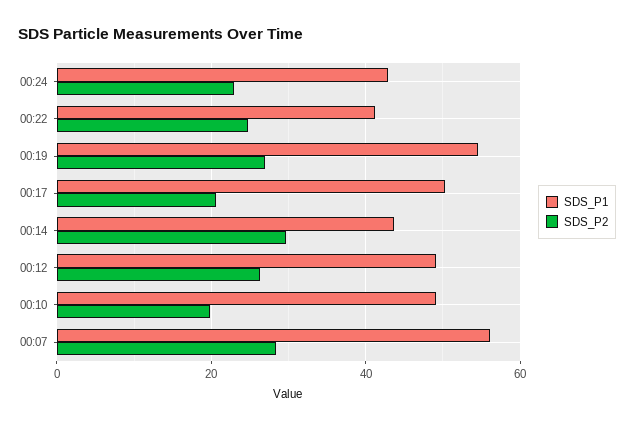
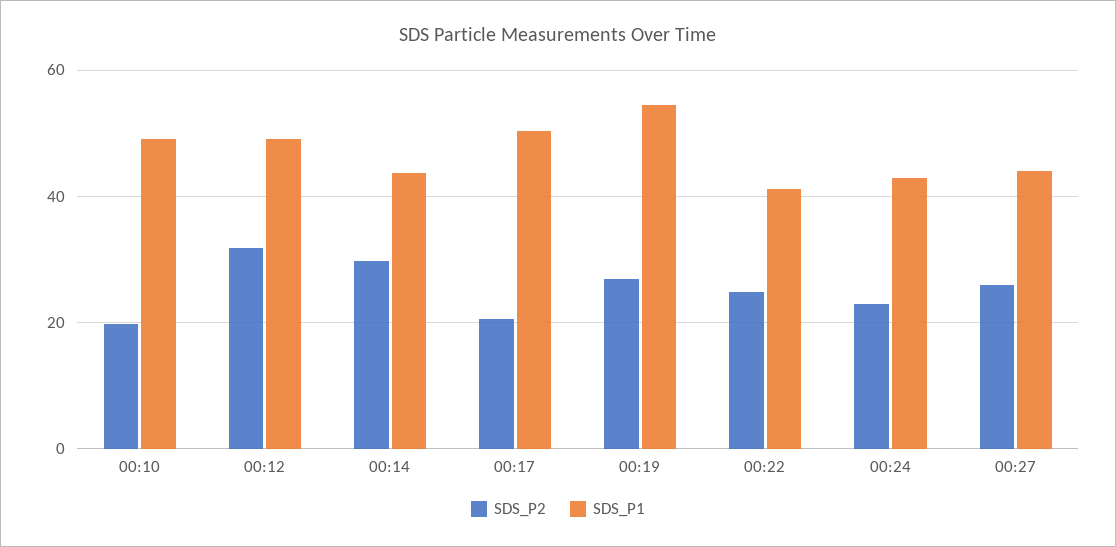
SDS_P2, 00:12: 26 -> 32
SDS_P1, 00:07: 56 -> none
SDS_P2, 00:07: 28 -> none
SDS_P2, 00:27: none -> 26
SDS_P1, 00:27: none -> 44

